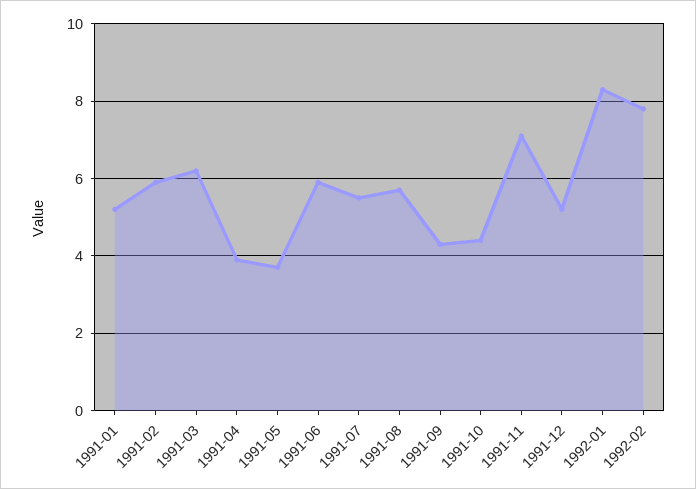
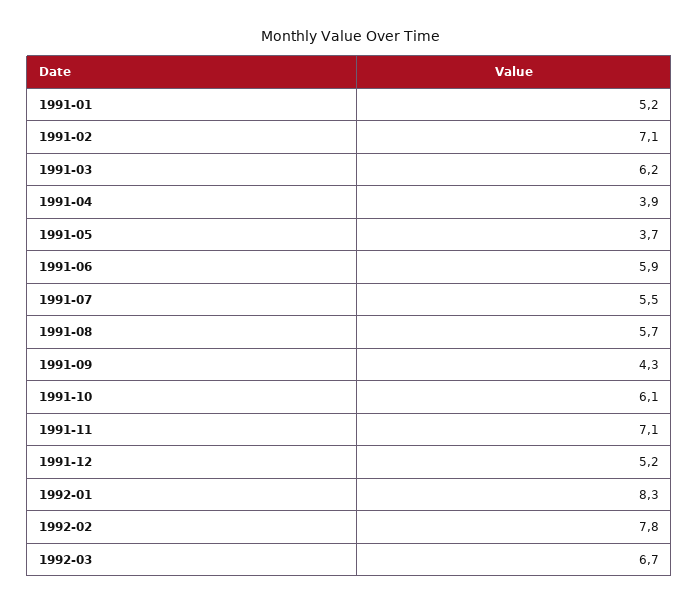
1991-02: 6 -> 7.1
1991-10: 4.5 -> 6.1
1992-03: none -> 6.7

